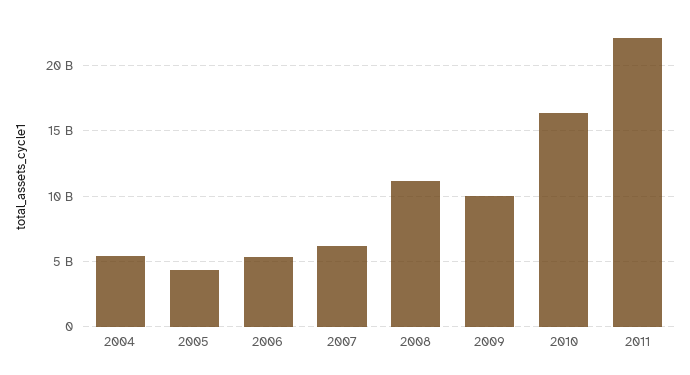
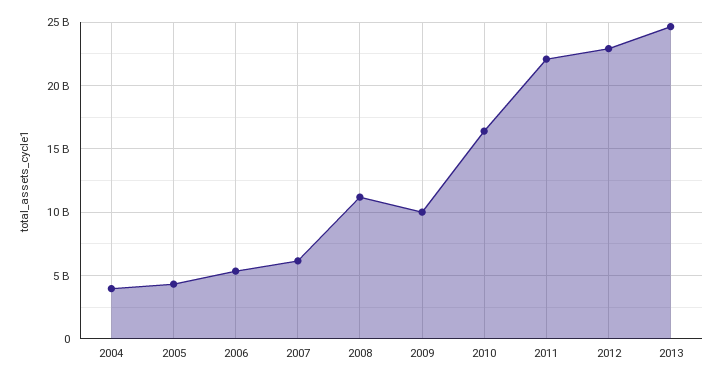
2004: 5500000000 -> 4000000000
2012: none -> 23000000000
2013: none -> 24500000000

